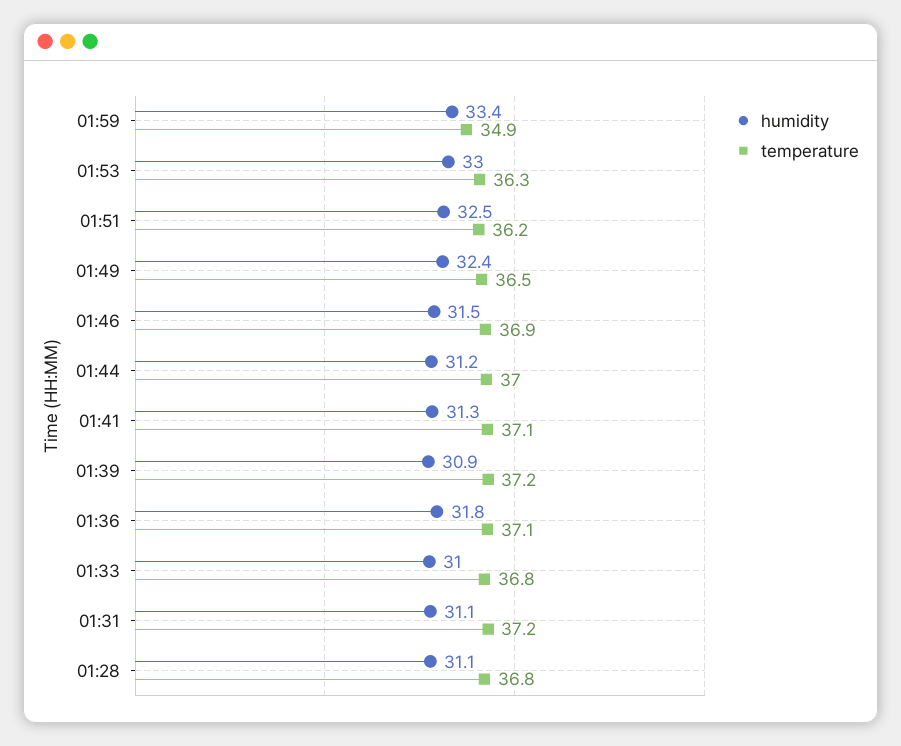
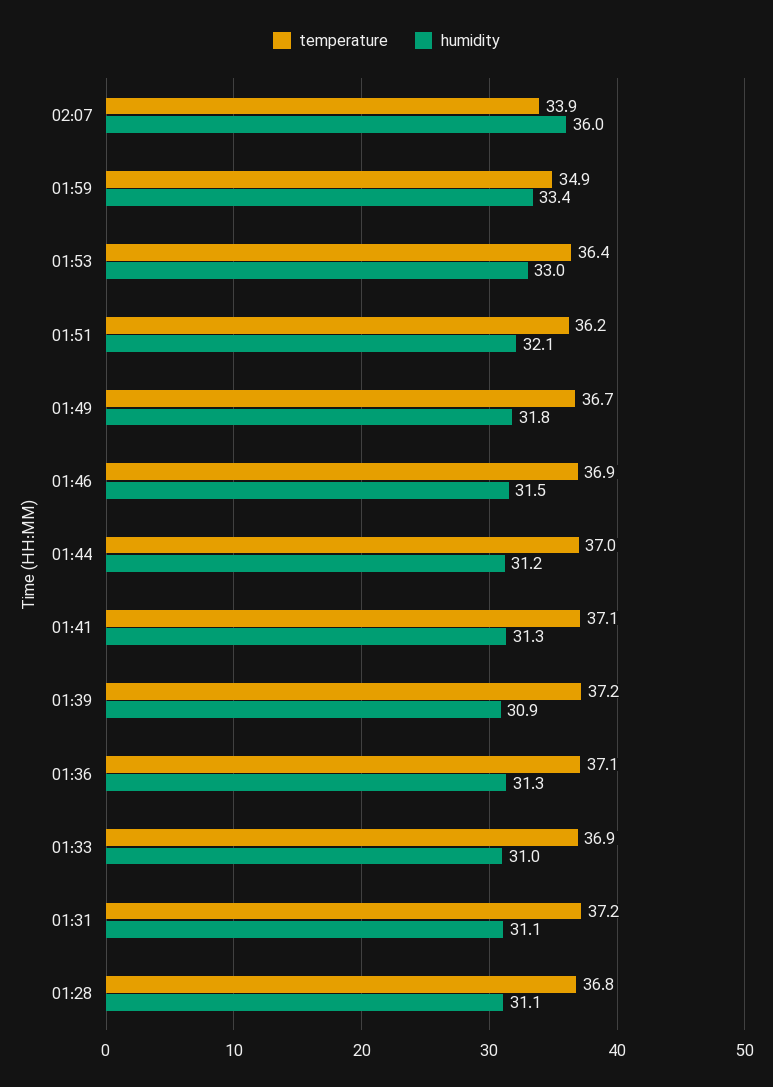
temperature, 01:53: 36.3 -> 36.4
humidity, 01:51: 32.5 -> 32.1
humidity, 01:49: 32.4 -> 31.8
temperature, 01:49: 36.5 -> 36.7
humidity, 01:36: 31.8 -> 31.3
temperature, 01:33: 36.8 -> 36.9
temperature, 02:07: none -> 33.9
humidity, 02:07: none -> 36

